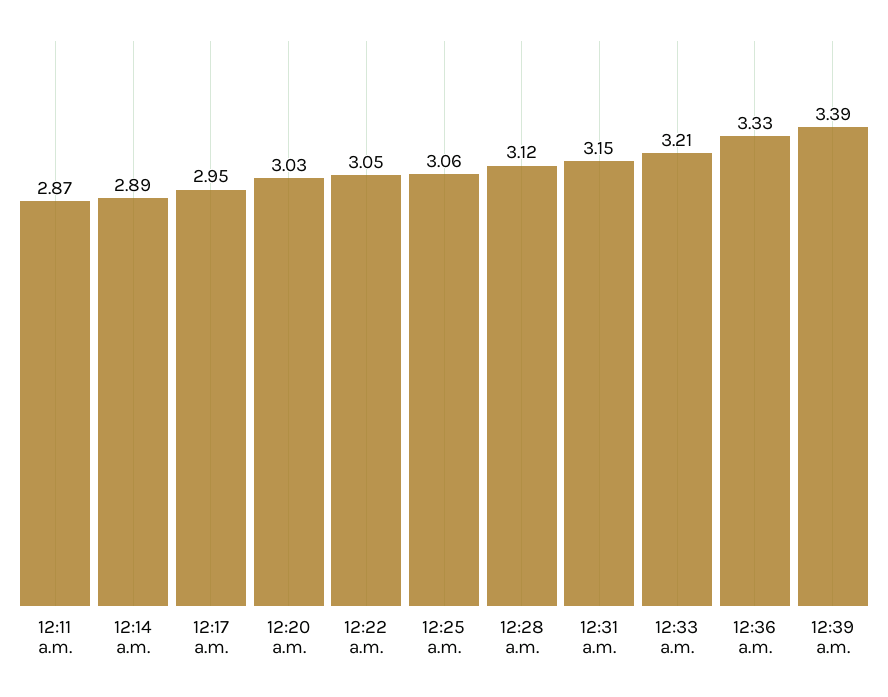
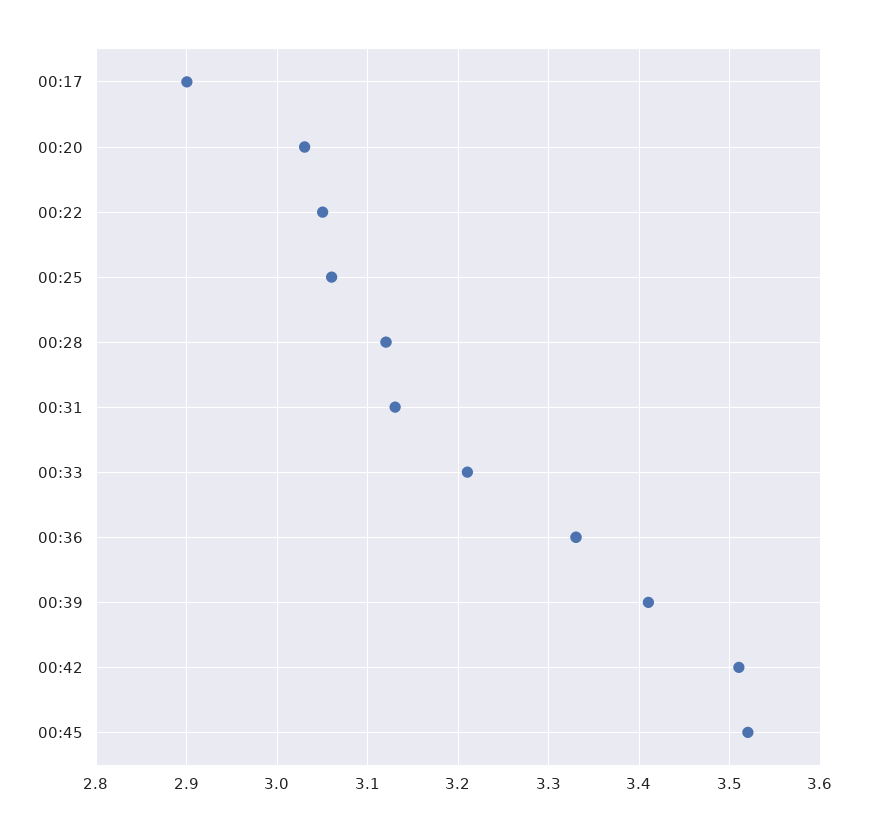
12:11 a.m.: 2.87 -> none
12:14 a.m.: 2.89 -> none
12:17 a.m.: 2.95 -> 2.9
12:31 a.m.: 3.15 -> 3.13
12:39 a.m.: 3.39 -> 3.41
00:42: none -> 3.51
00:45: none -> 3.52

